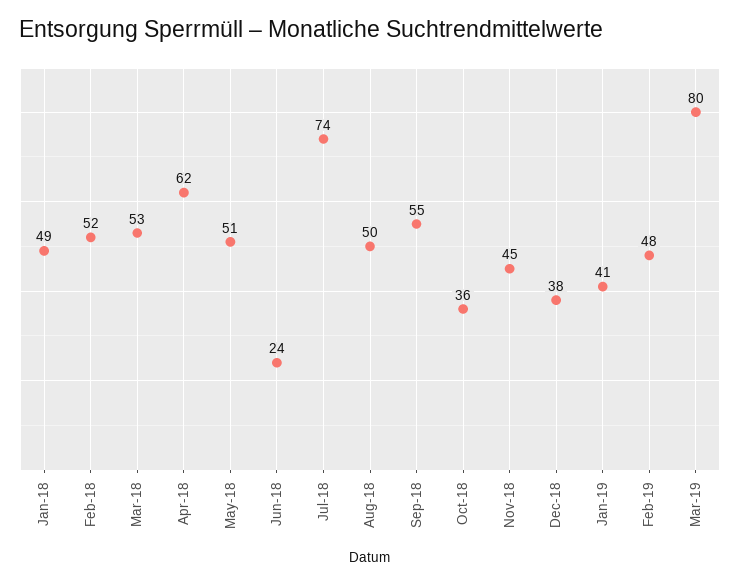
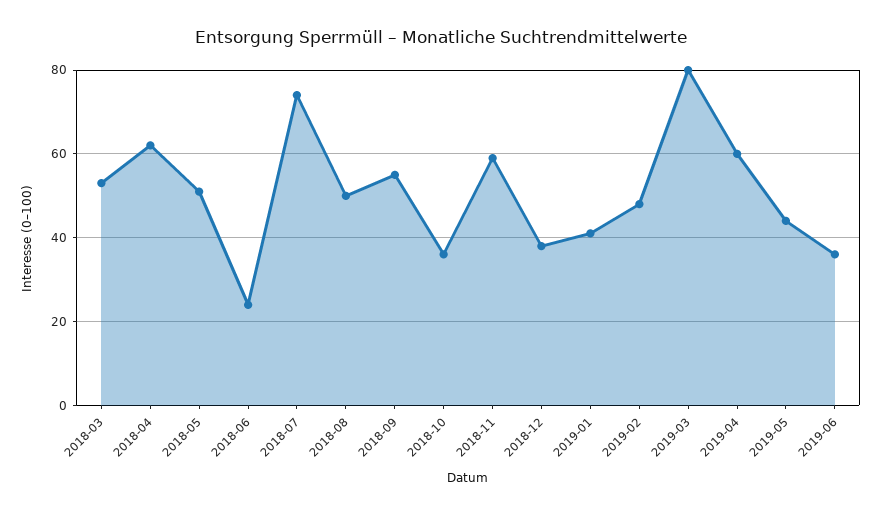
Jan-18: 49 -> none
Feb-18: 52 -> none
Nov-18: 45 -> 60
2019-04: none -> 60
2019-05: none -> 45
2019-06: none -> 35

